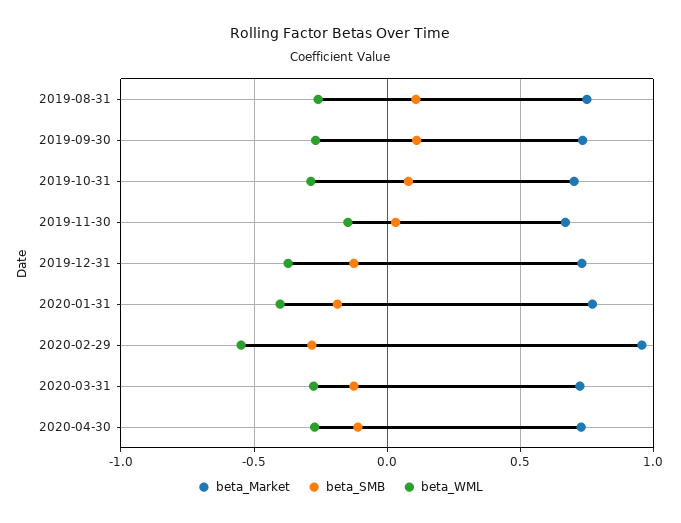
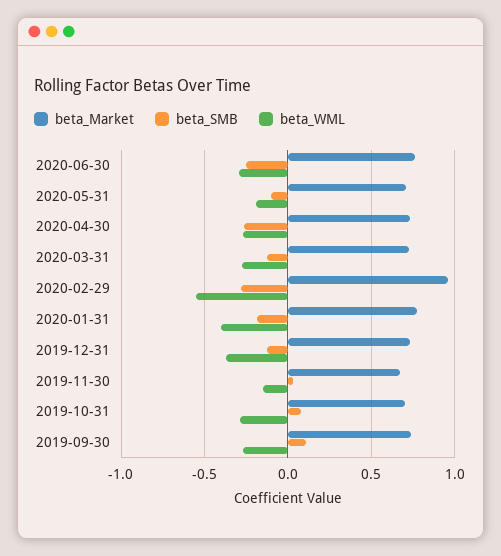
beta_Market, 2019-08-31: 0.75 -> none
beta_SMB, 2019-08-31: 0.1 -> none
beta_WML, 2019-08-31: -0.25 -> none
beta_SMB, 2020-04-30: -0.1 -> -0.25
beta_Market, 2020-06-30: none -> 0.75
beta_SMB, 2020-06-30: none -> -0.25
beta_WML, 2020-06-30: none -> -0.3
beta_Market, 2020-05-31: none -> 0.7
beta_SMB, 2020-05-31: none -> -0.1
beta_WML, 2020-05-31: none -> -0.2

